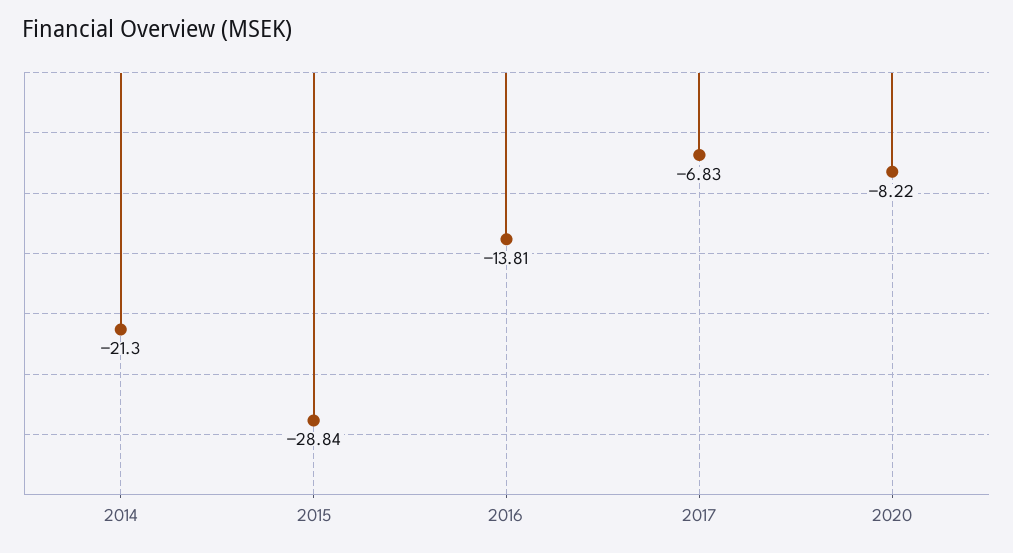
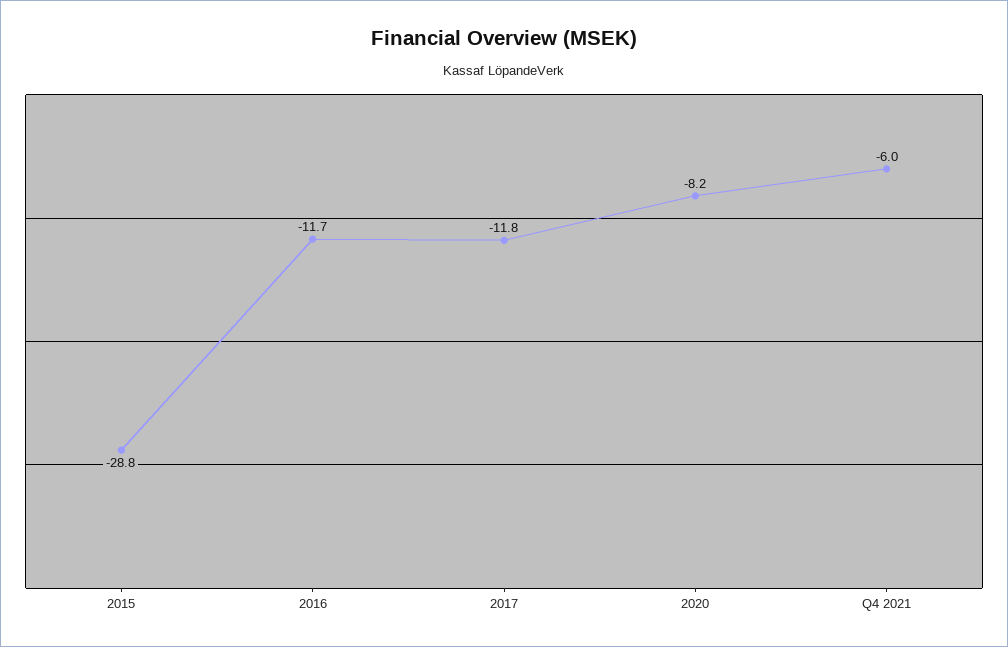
2014: -21.3 -> none
2016: -13.81 -> -11.7
2017: -6.83 -> -11.8
Q4 2021: none -> -6

